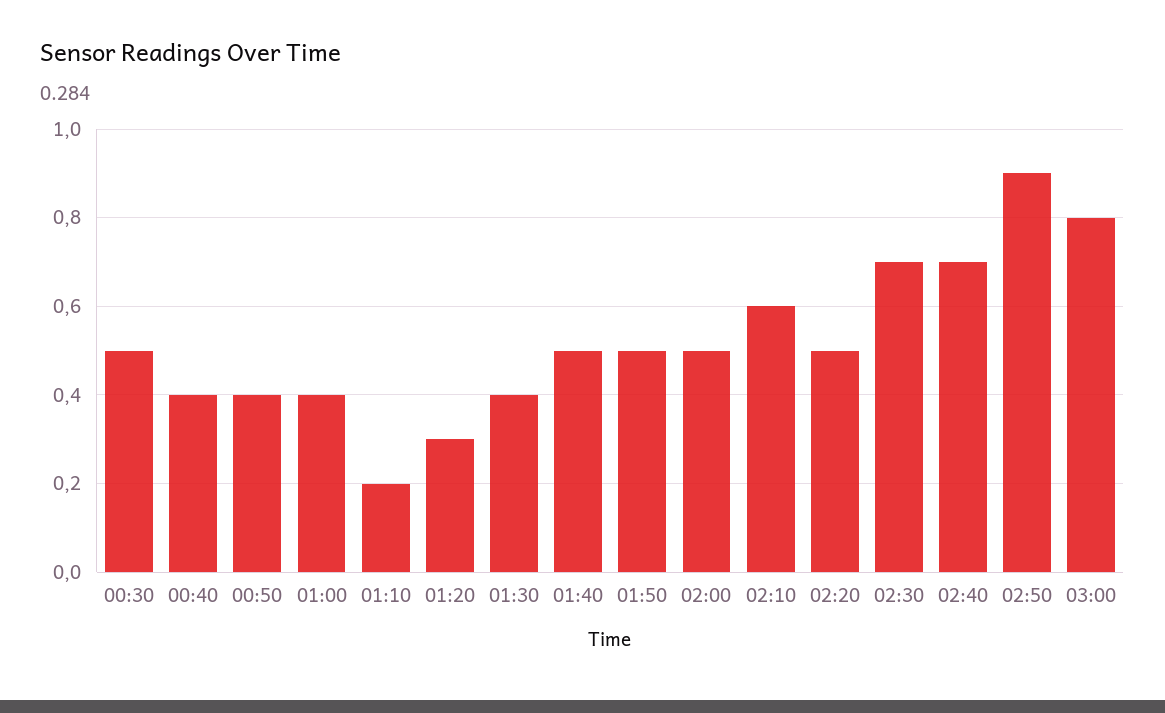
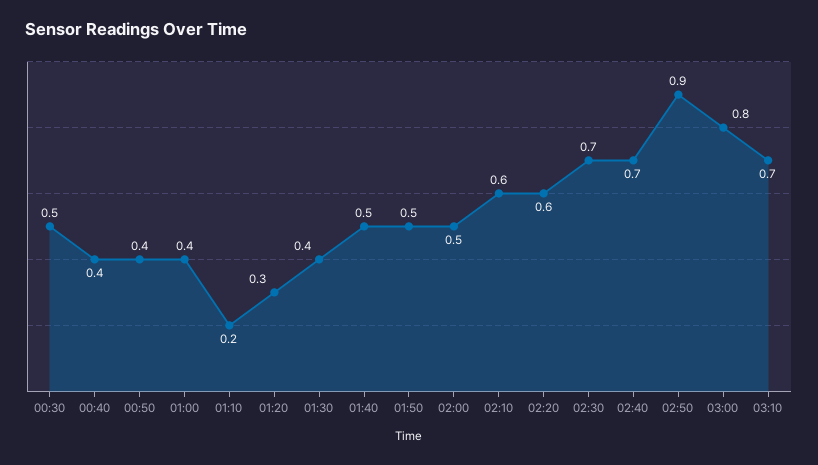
02:20: 0.5 -> 0.6
03:10: none -> 0.7

